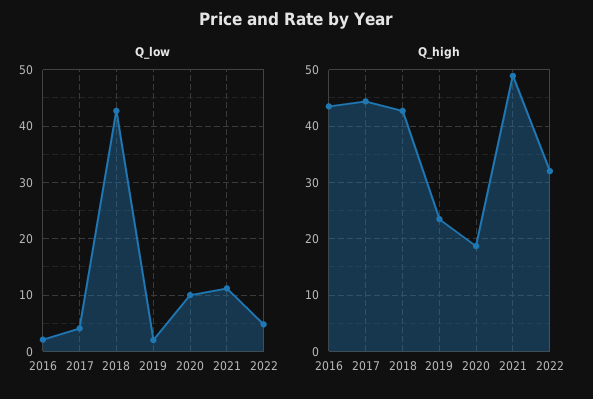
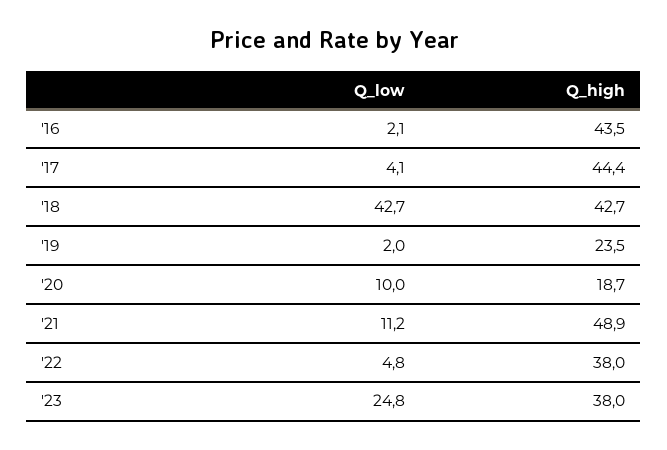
Q_high, 2022: 32 -> 38
Q_low, '23: none -> 24.8
Q_high, '23: none -> 38

